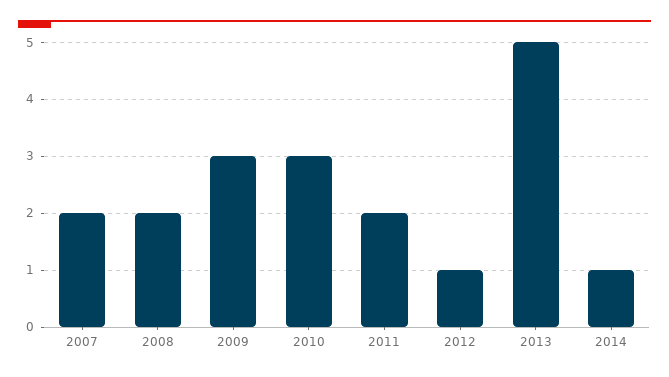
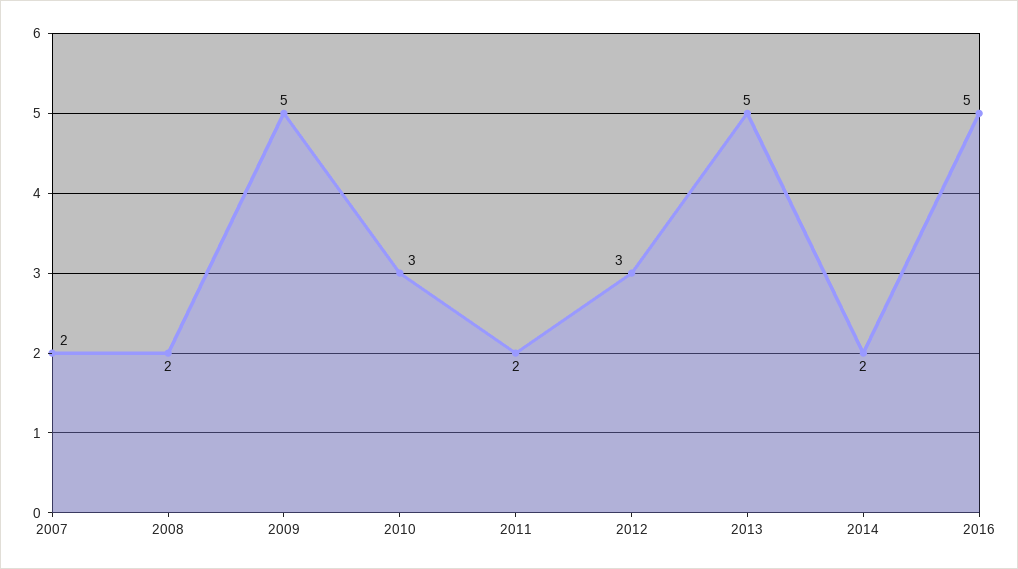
2009: 3 -> 5
2012: 1 -> 3
2014: 1 -> 2
2016: none -> 5

